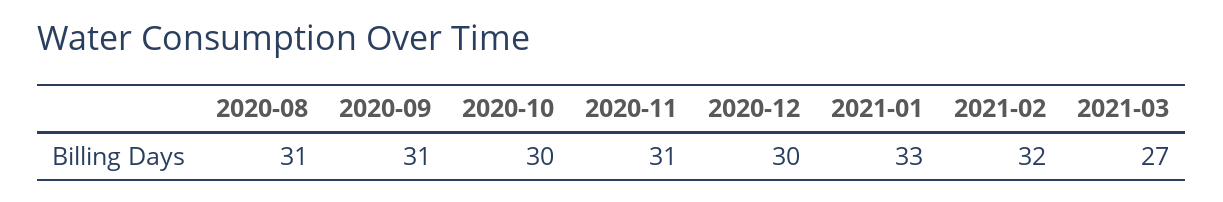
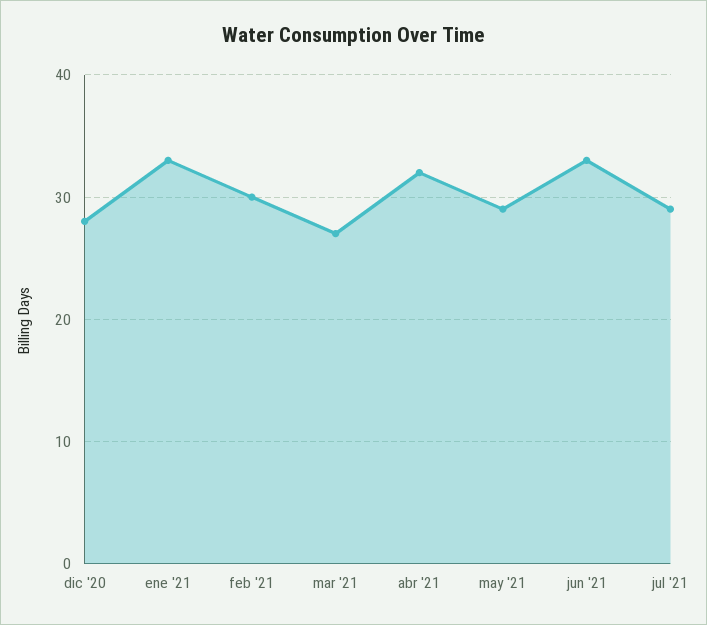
2020-08: 31 -> none
2020-09: 31 -> none
2020-10: 30 -> none
2020-11: 31 -> none
2020-12: 30 -> 28
2021-02: 32 -> 30
abr '21: none -> 32
may '21: none -> 29
jun '21: none -> 33
jul '21: none -> 29

